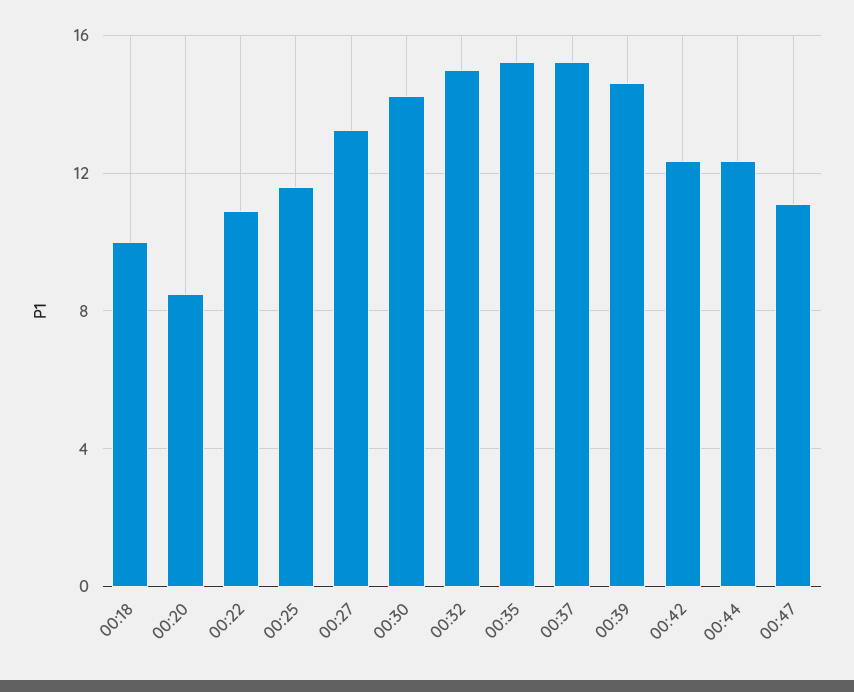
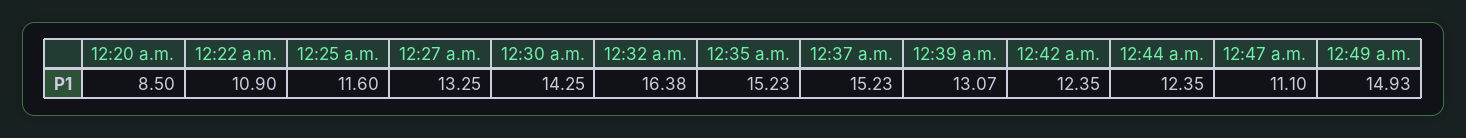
00:18: 10 -> none
00:32: 15 -> 16.38
00:39: 14.5 -> 13.07
12:49 a.m.: none -> 14.93

